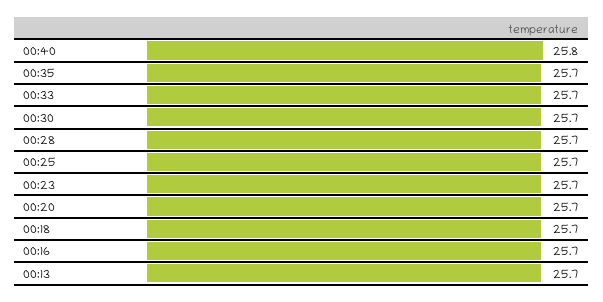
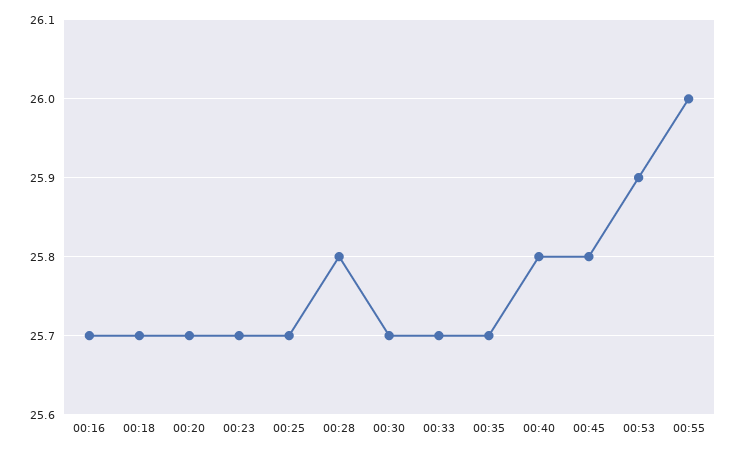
00:28: 25.7 -> 25.8
00:13: 25.7 -> none
00:45: none -> 25.8
00:53: none -> 25.9
00:55: none -> 26

